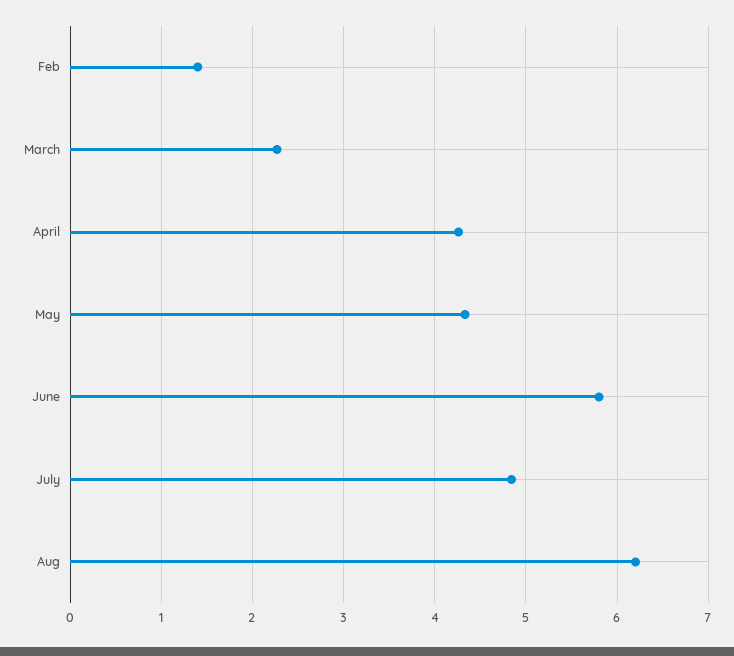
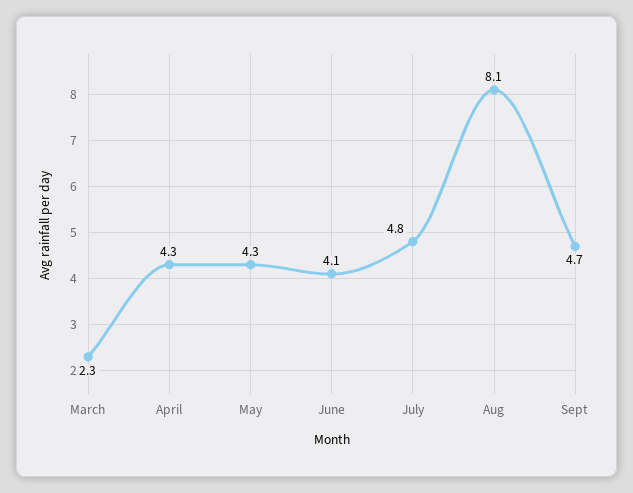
Feb: 1.4 -> none
June: 5.8 -> 4.1
Aug: 6.2 -> 8.1
Sept: none -> 4.7

